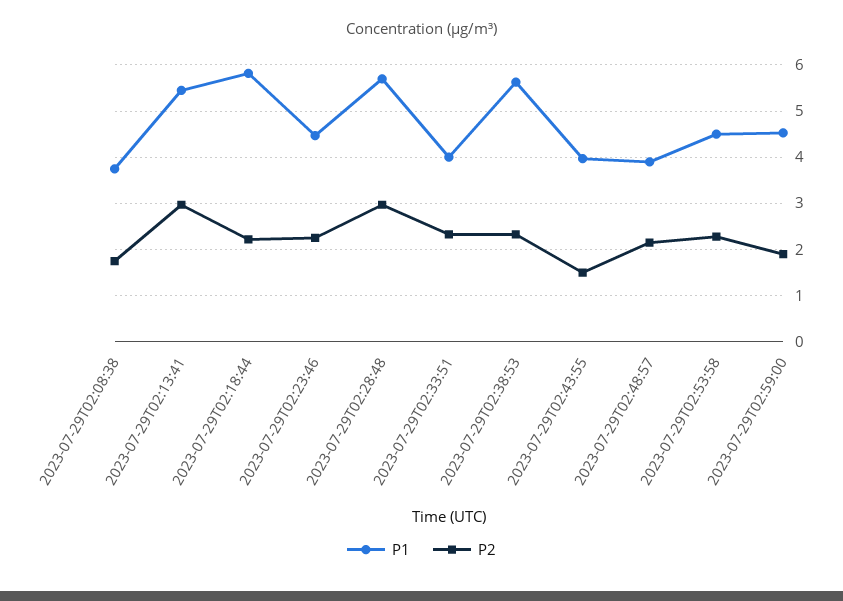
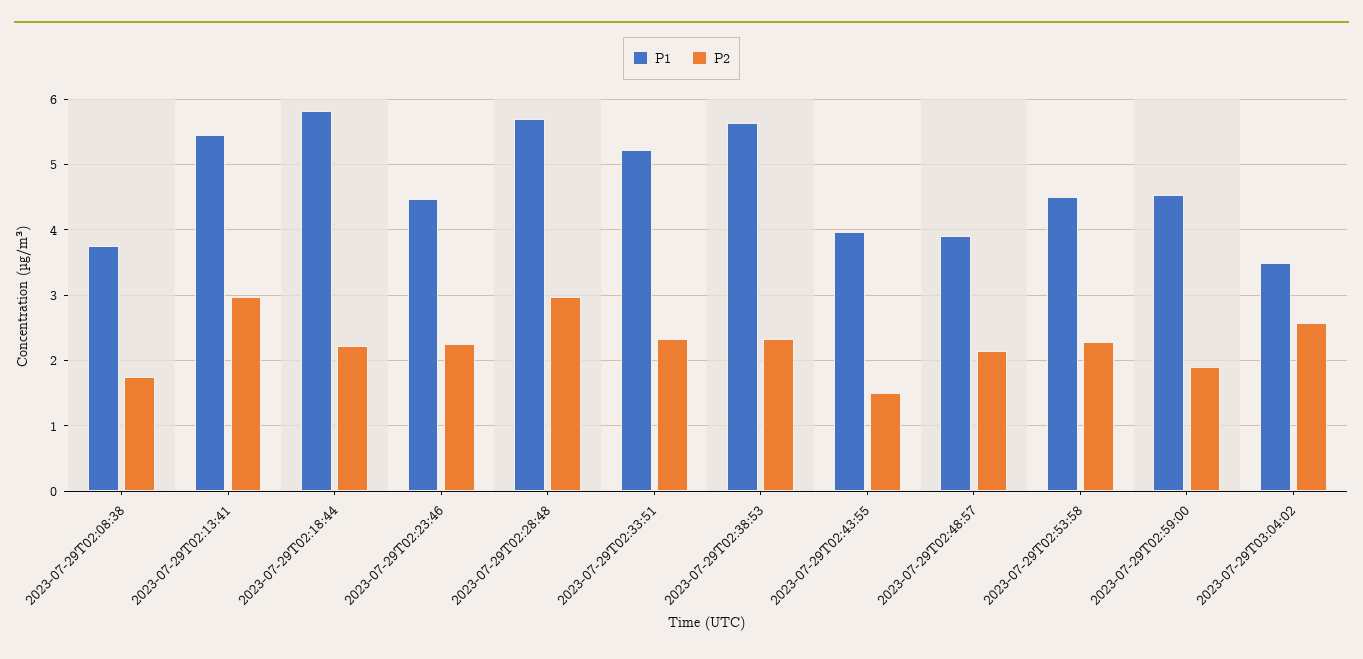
P1, 2023-07-29T02:33:51: 4 -> 5.2
P1, 2023-07-29T03:04:02: none -> 3.5
P2, 2023-07-29T03:04:02: none -> 2.6

